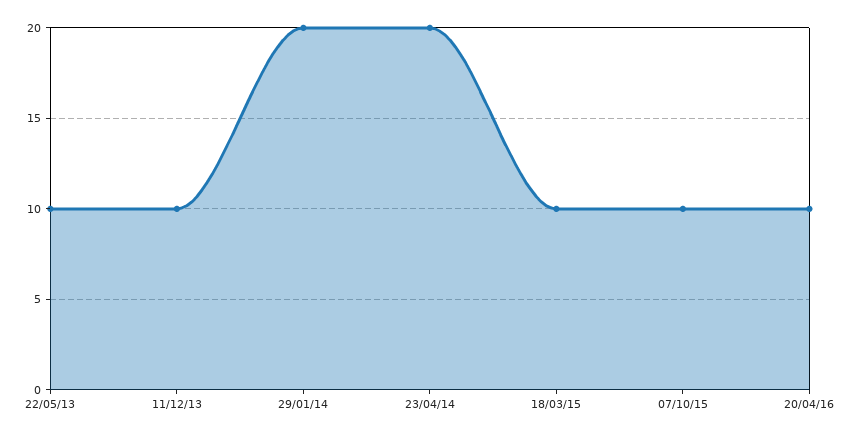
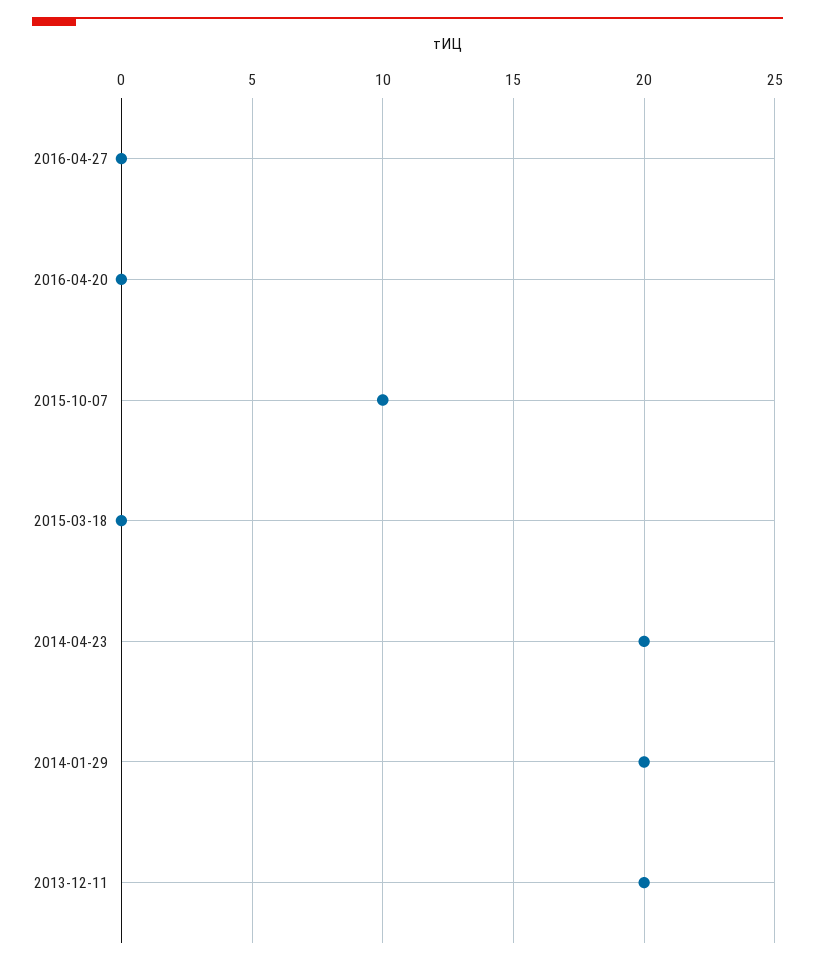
22/05/13: 10 -> none
11/12/13: 10 -> 20
18/03/15: 10 -> 0
20/04/16: 10 -> 0
2016-04-27: none -> 0

